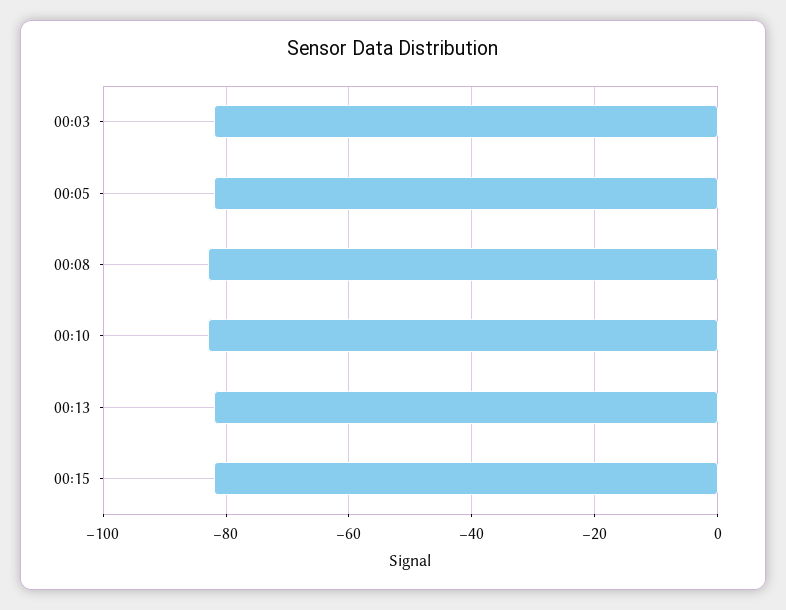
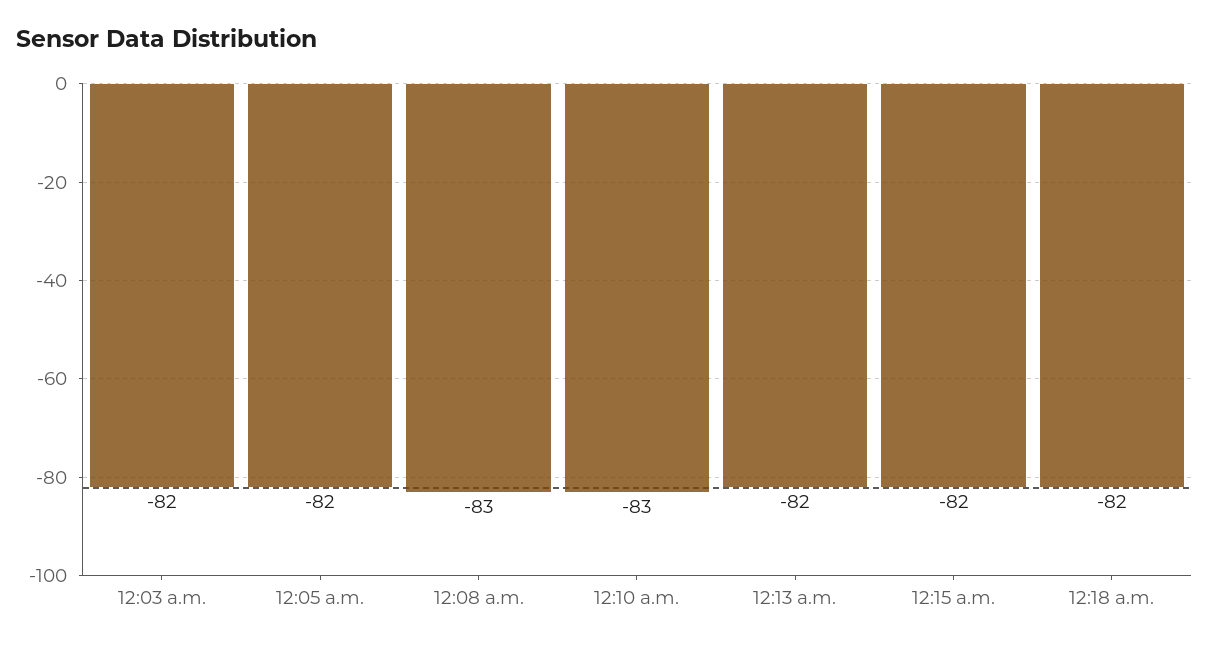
12:18 a.m.: none -> -82

